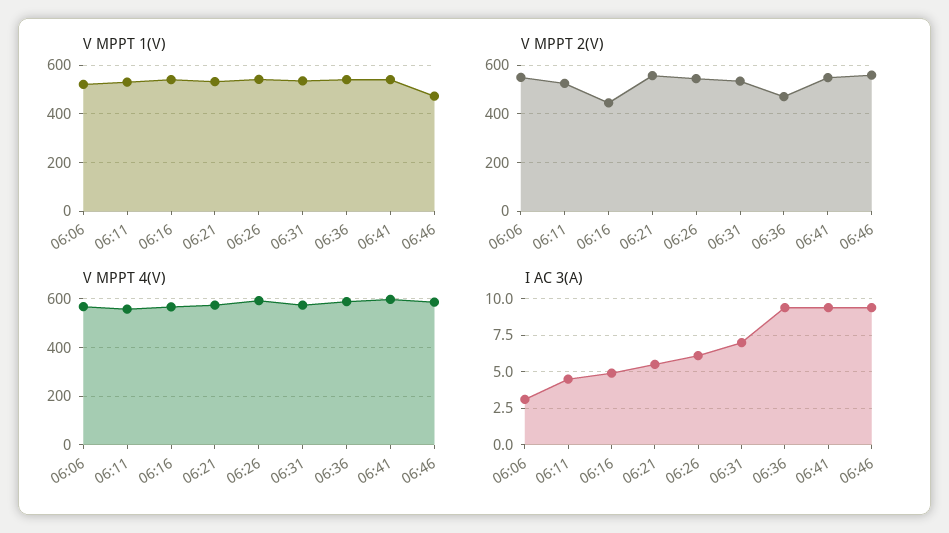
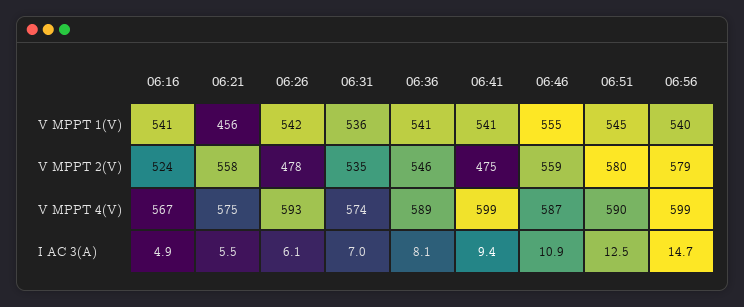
V MPPT 1(V), 06:06: 525 -> none
V MPPT 1(V), 06:11: 525 -> none
V MPPT 1(V), 06:21: 525 -> 456
V MPPT 1(V), 06:46: 475 -> 555
V MPPT 2(V), 06:06: 550 -> none
V MPPT 2(V), 06:11: 525 -> none
V MPPT 2(V), 06:16: 450 -> 524
V MPPT 2(V), 06:26: 550 -> 478
V MPPT 2(V), 06:36: 475 -> 546
V MPPT 2(V), 06:41: 550 -> 475
V MPPT 4(V), 06:06: 575 -> none
V MPPT 4(V), 06:11: 550 -> none
I AC 3(A), 06:06: 3 -> none
I AC 3(A), 06:11: 4.5 -> none
I AC 3(A), 06:36: 9.5 -> 8.1
I AC 3(A), 06:46: 9.5 -> 10.9
V MPPT 1(V), 06:51: none -> 545
V MPPT 1(V), 06:56: none -> 540
V MPPT 2(V), 06:51: none -> 580
V MPPT 2(V), 06:56: none -> 579
V MPPT 4(V), 06:51: none -> 590
V MPPT 4(V), 06:56: none -> 599
I AC 3(A), 06:51: none -> 12.5
I AC 3(A), 06:56: none -> 14.7

